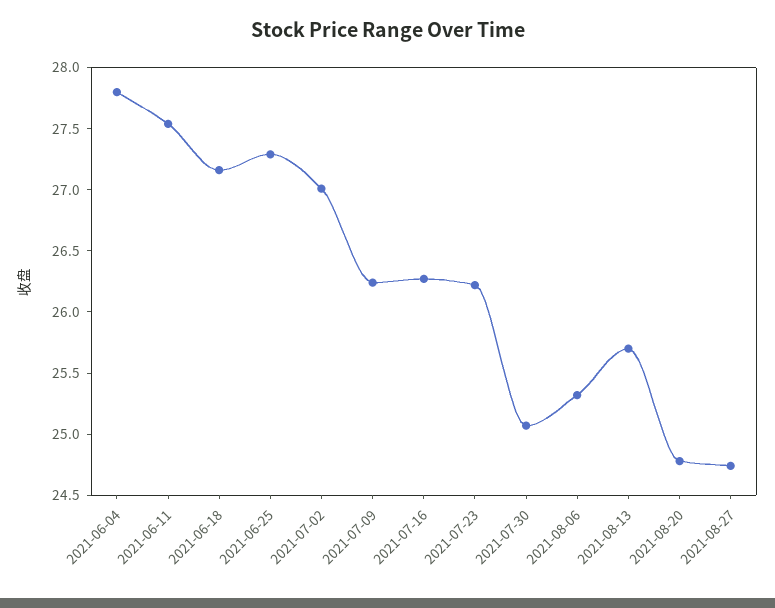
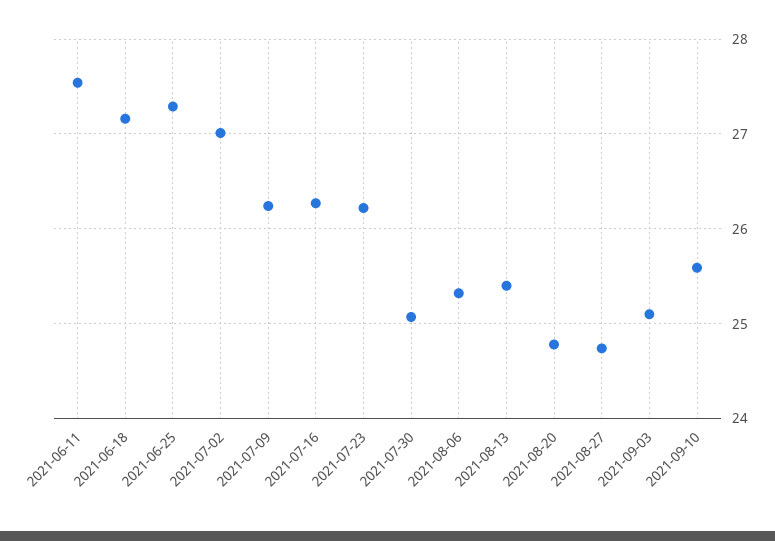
2021-06-04: 27.8 -> none
2021-08-13: 25.7 -> 25.4
2021-09-03: none -> 25.1
2021-09-10: none -> 25.6

